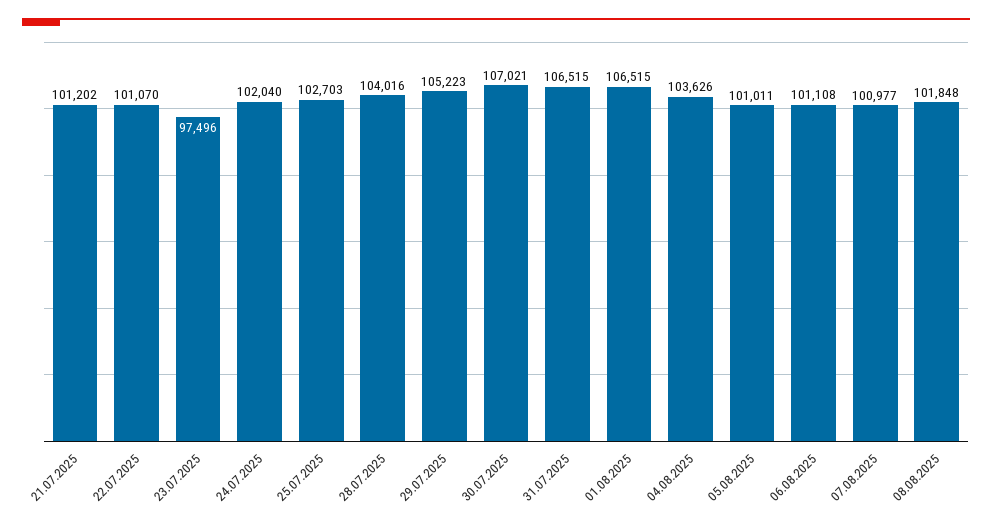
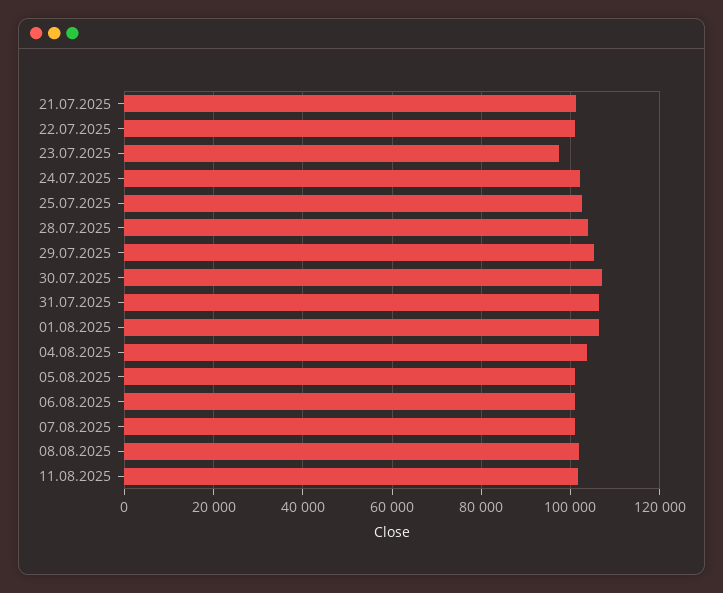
11.08.2025: none -> 102000

